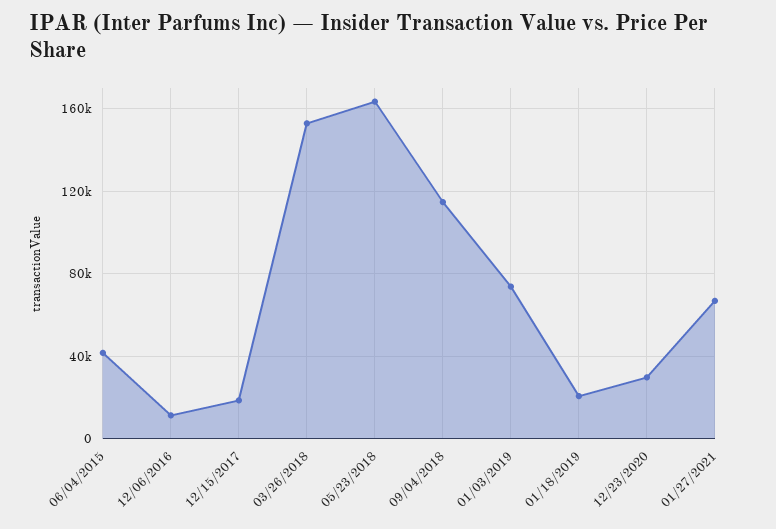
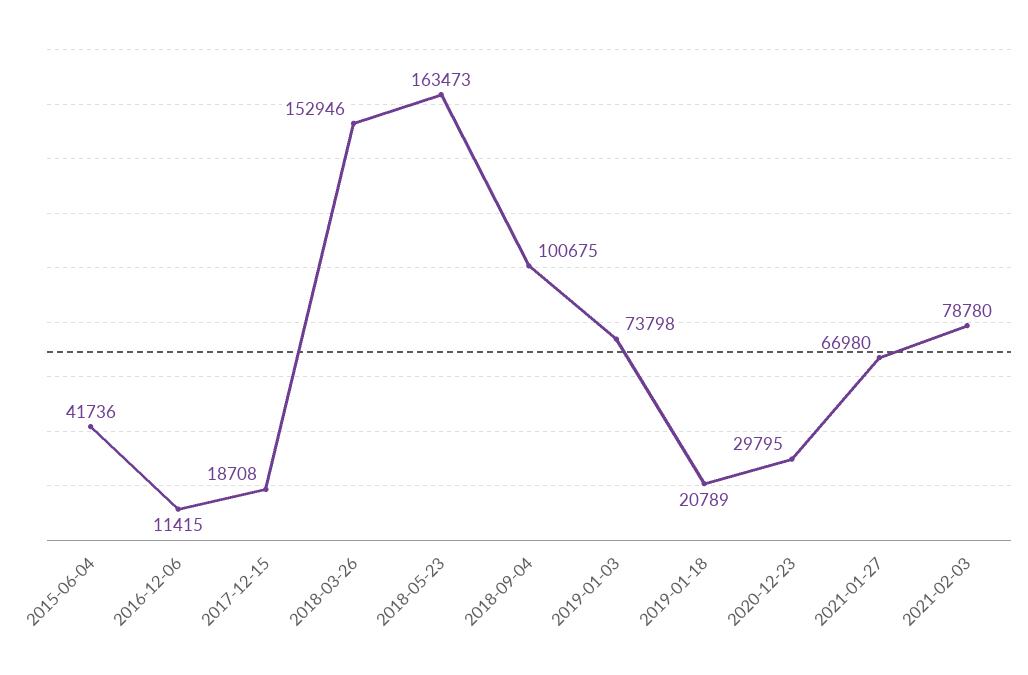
09/04/2018: 115000 -> 100675
2021-02-03: none -> 78780

